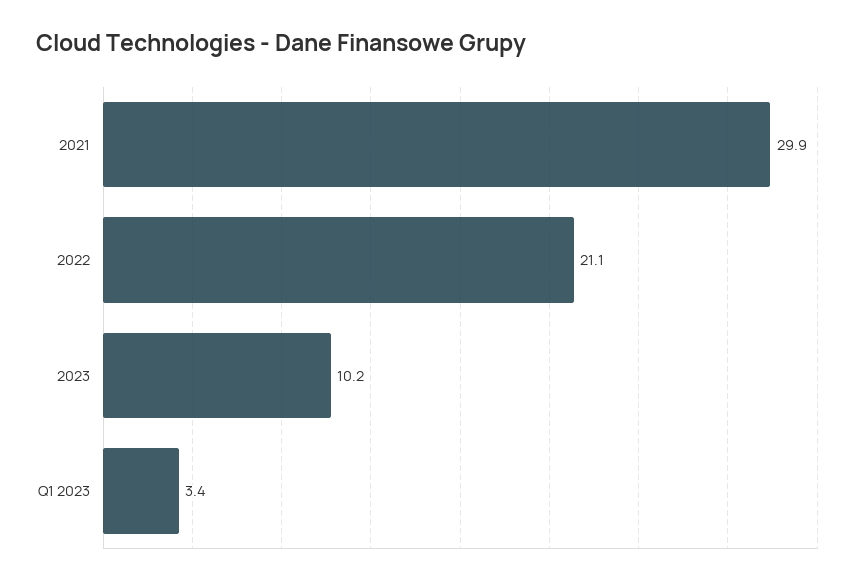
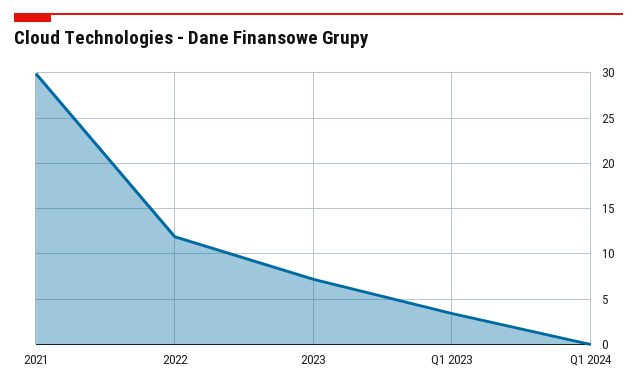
2022: 21.1 -> 12
2023: 10.2 -> 7
Q1 2024: none -> 0

